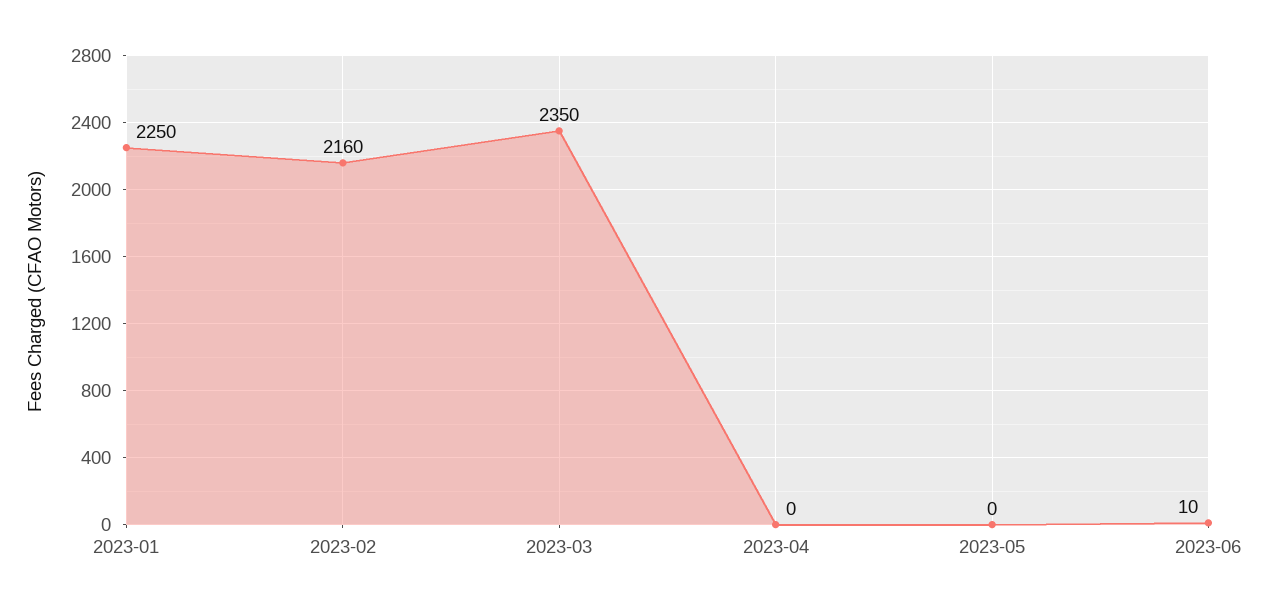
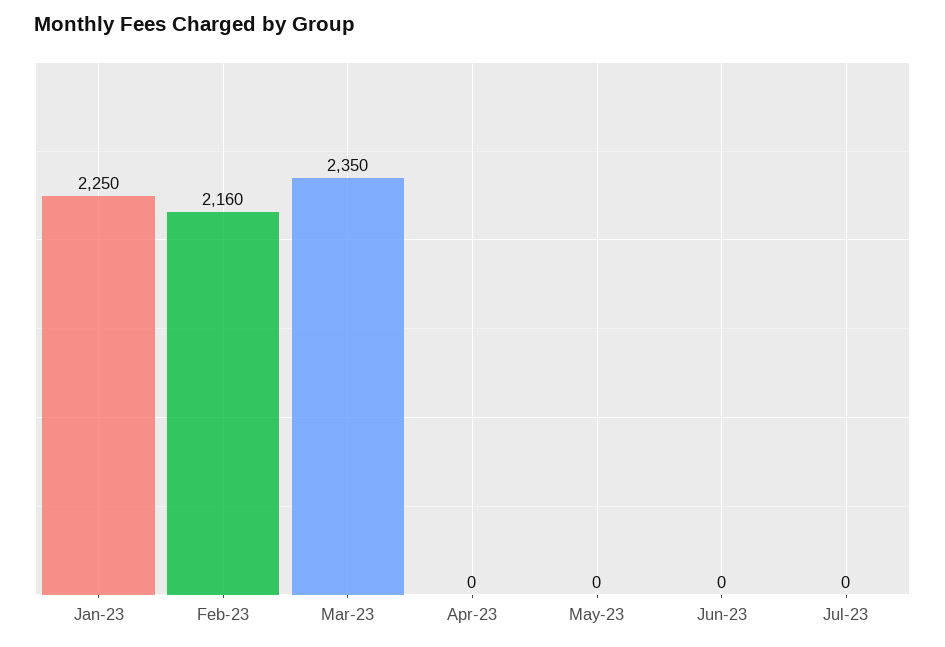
2023-06: 10 -> 0
Jul-23: none -> 0

